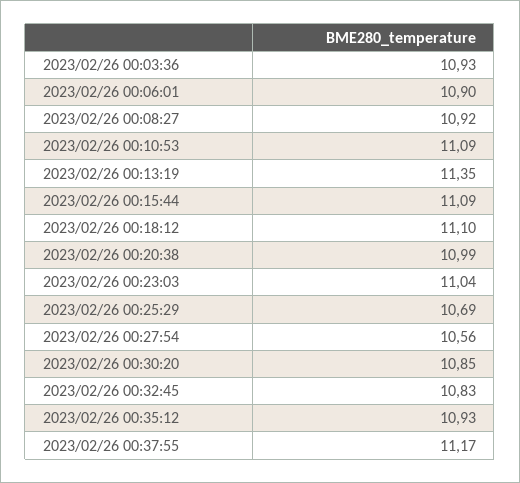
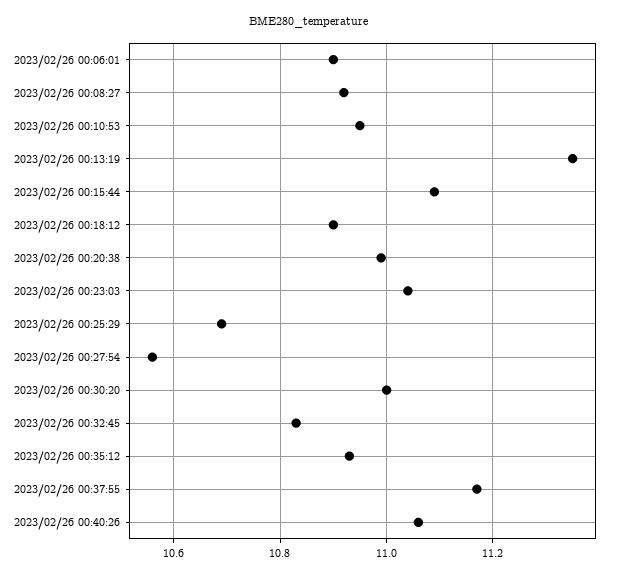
2023/02/26 00:03:36: 10.93 -> none
2023/02/26 00:10:53: 11.09 -> 10.95
2023/02/26 00:18:12: 11.1 -> 10.9
2023/02/26 00:30:20: 10.85 -> 11
2023/02/26 00:40:26: none -> 11.05

